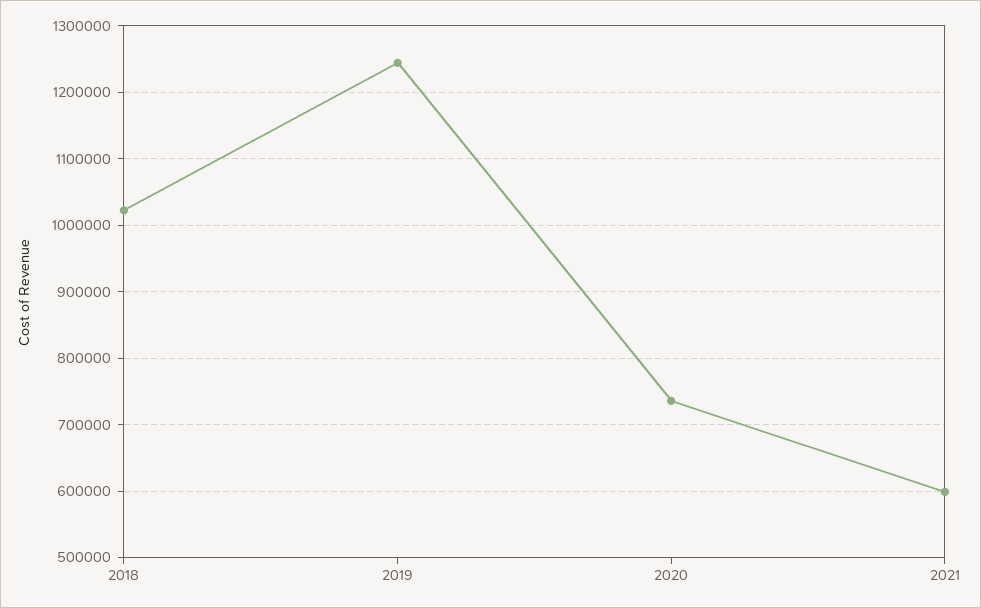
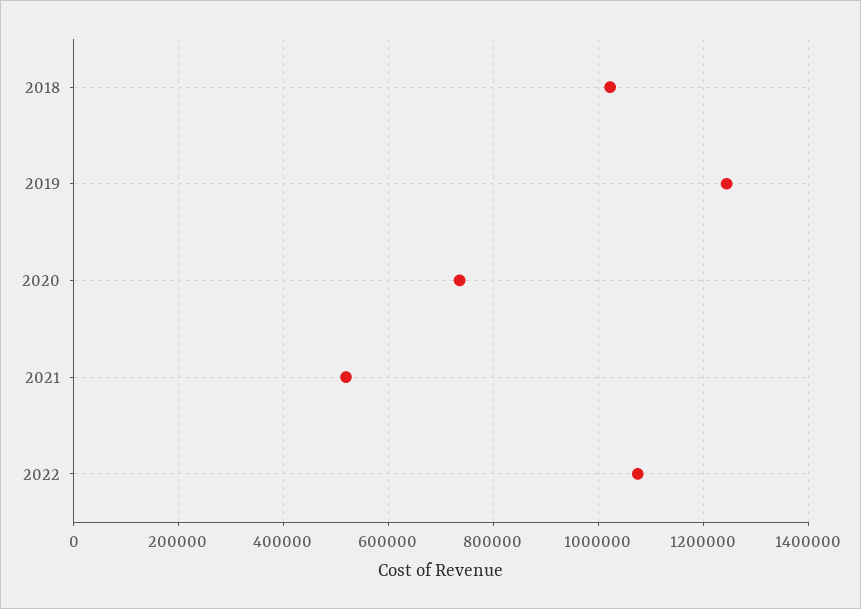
2021: 600000 -> 520000
2022: none -> 1080000

